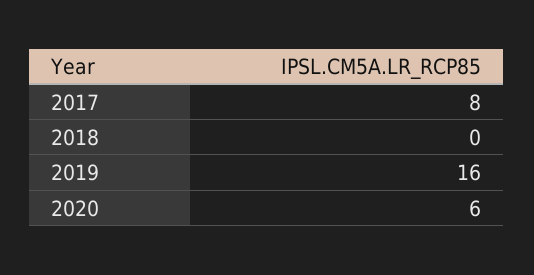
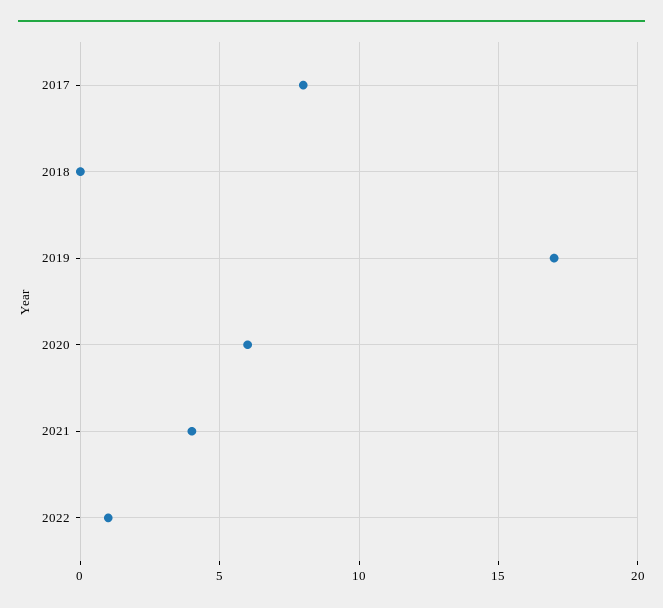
2019: 16 -> 17
2021: none -> 4
2022: none -> 1

